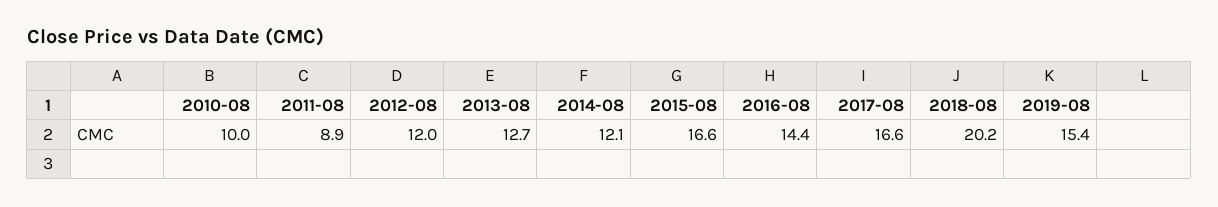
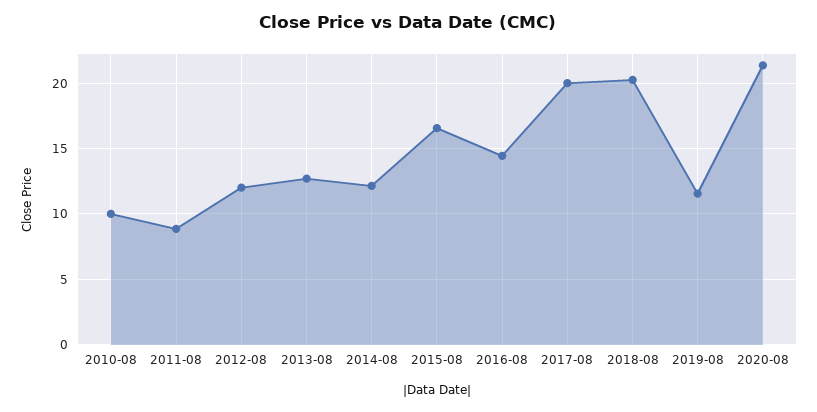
2017-08: 16.6 -> 20
2019-08: 15.4 -> 11.5
2020-08: none -> 21.5

